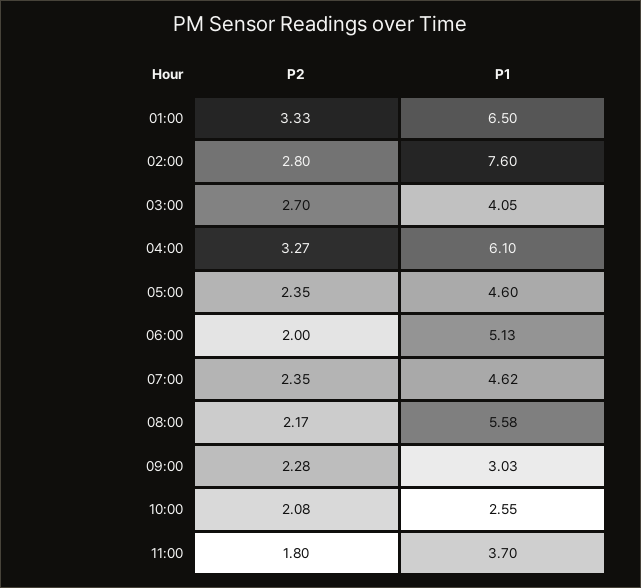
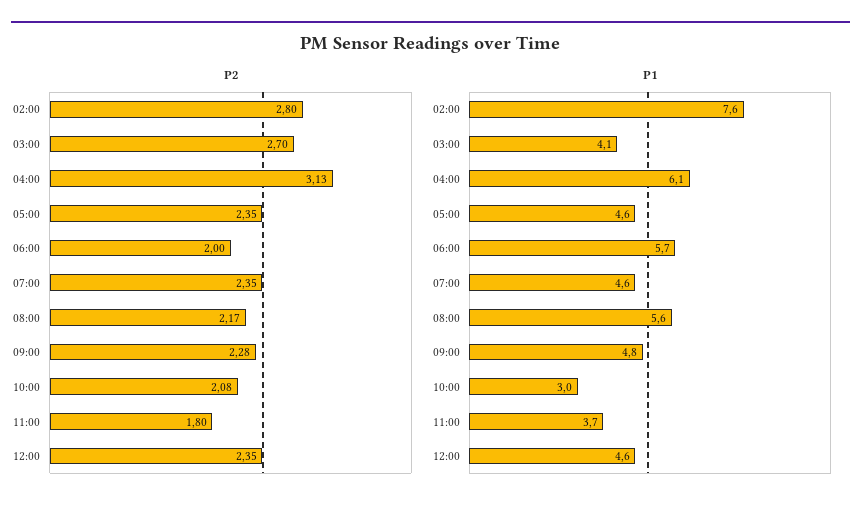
P2, 01:00: 3.33 -> none
P1, 01:00: 6.5 -> none
P2, 04:00: 3.27 -> 3.13
P1, 06:00: 5.13 -> 5.7
P1, 09:00: 3.03 -> 4.8
P1, 10:00: 2.55 -> 3
P2, 12:00: none -> 2.35
P1, 12:00: none -> 4.6

